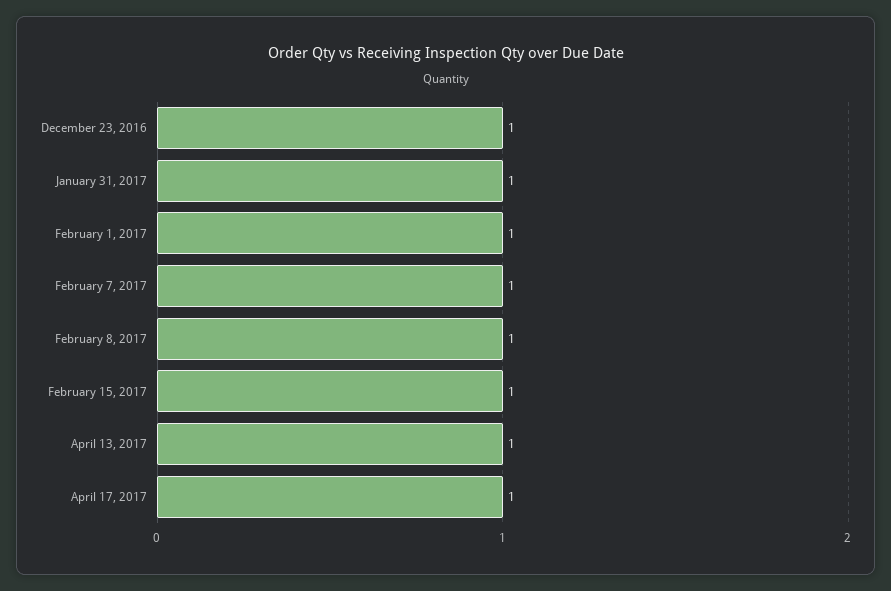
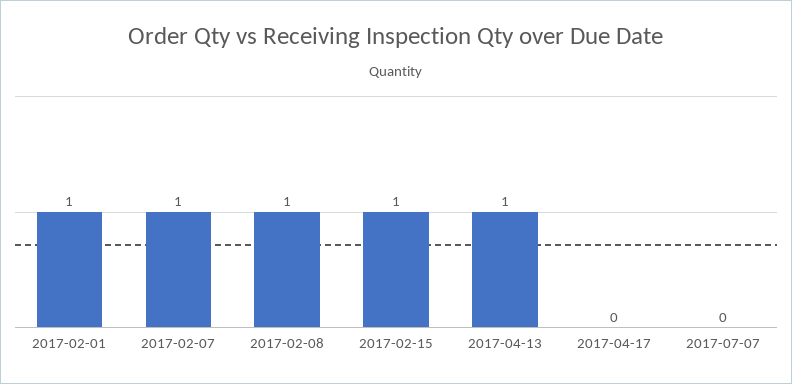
December 23, 2016: 1 -> none
January 31, 2017: 1 -> none
April 17, 2017: 1 -> 0
2017-07-07: none -> 0

